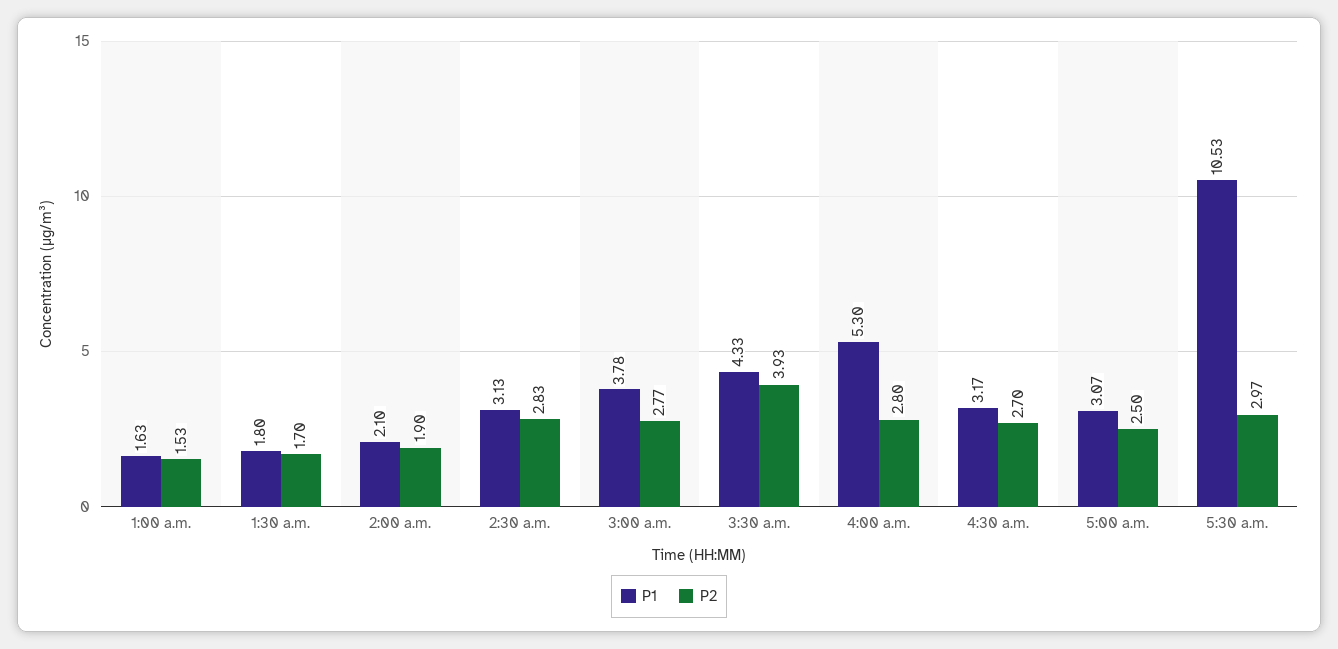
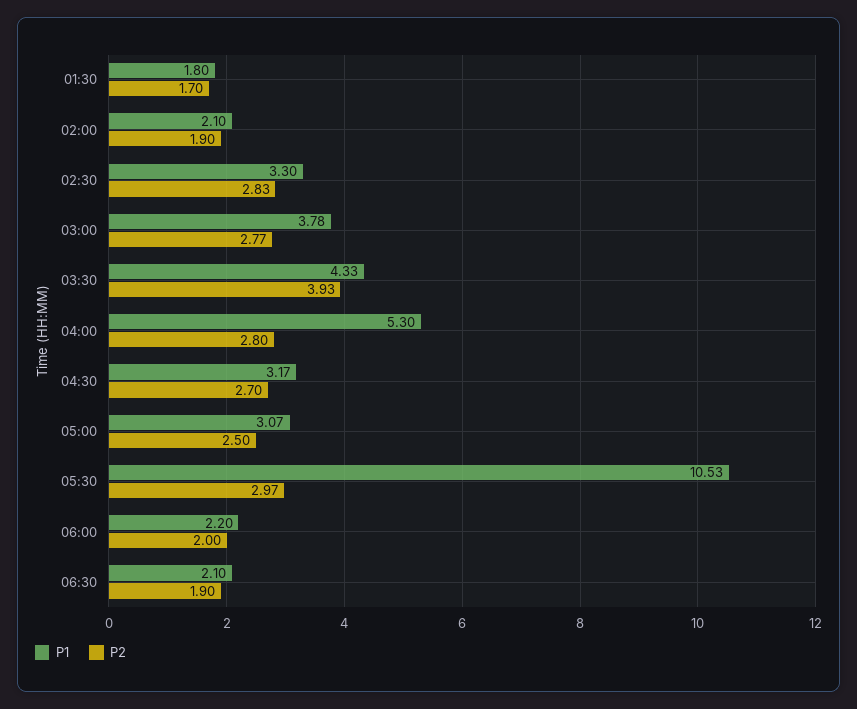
P1, 1:00 a.m.: 1.63 -> none
P2, 1:00 a.m.: 1.53 -> none
P1, 2:30 a.m.: 3.13 -> 3.3
P1, 06:00: none -> 2.2
P2, 06:00: none -> 2
P1, 06:30: none -> 2.1
P2, 06:30: none -> 1.9

